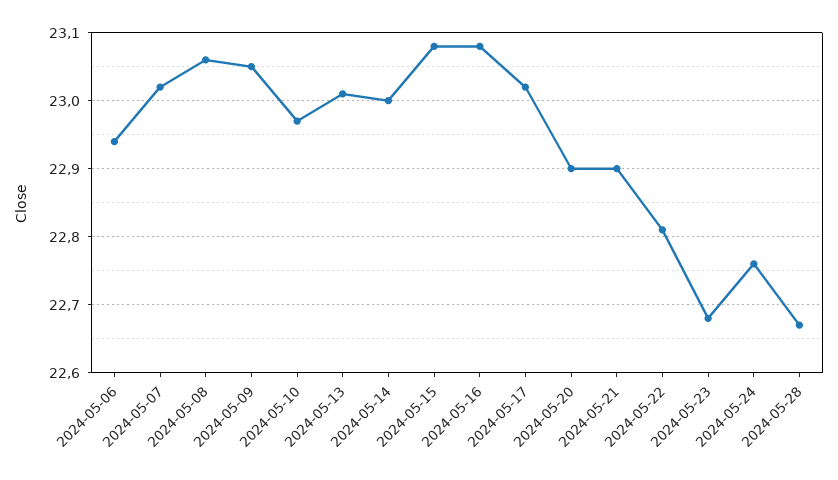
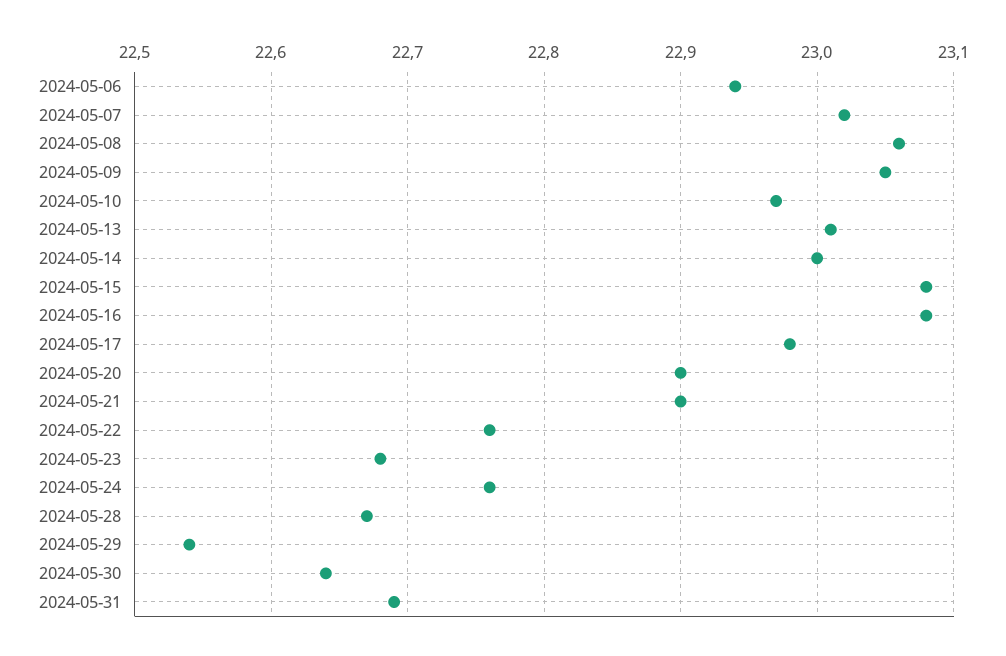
2024-05-17: 23.02 -> 22.98
2024-05-22: 22.81 -> 22.76
2024-05-29: none -> 22.54
2024-05-30: none -> 22.64
2024-05-31: none -> 22.69

